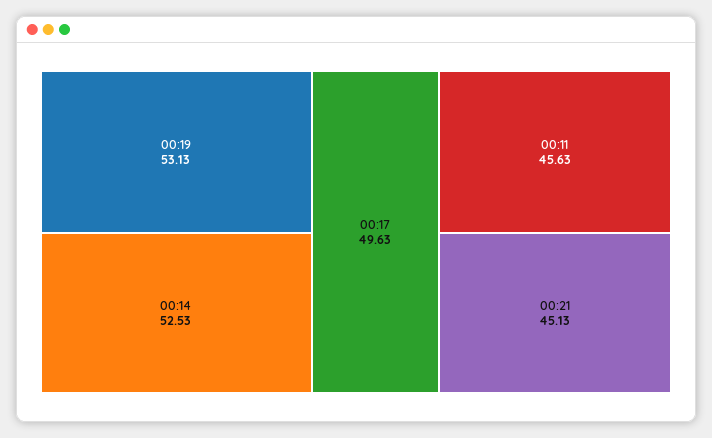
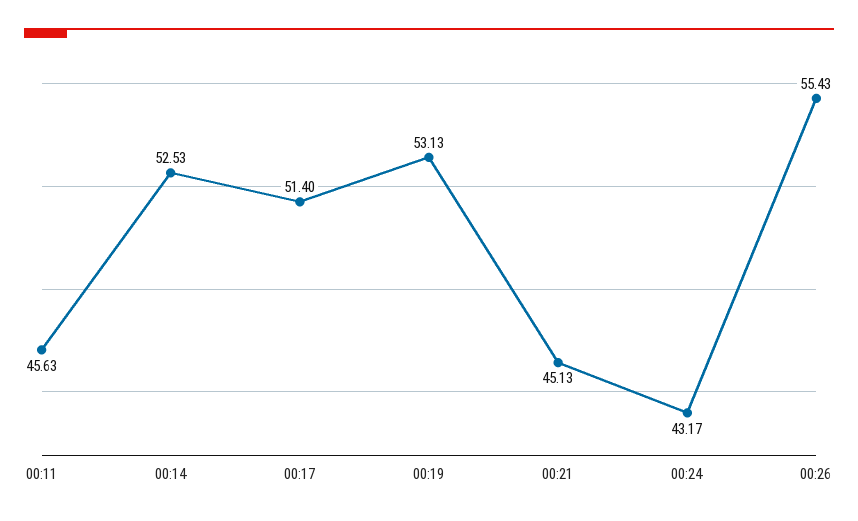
00:17: 49.63 -> 51.4
00:24: none -> 43.17
00:26: none -> 55.43

